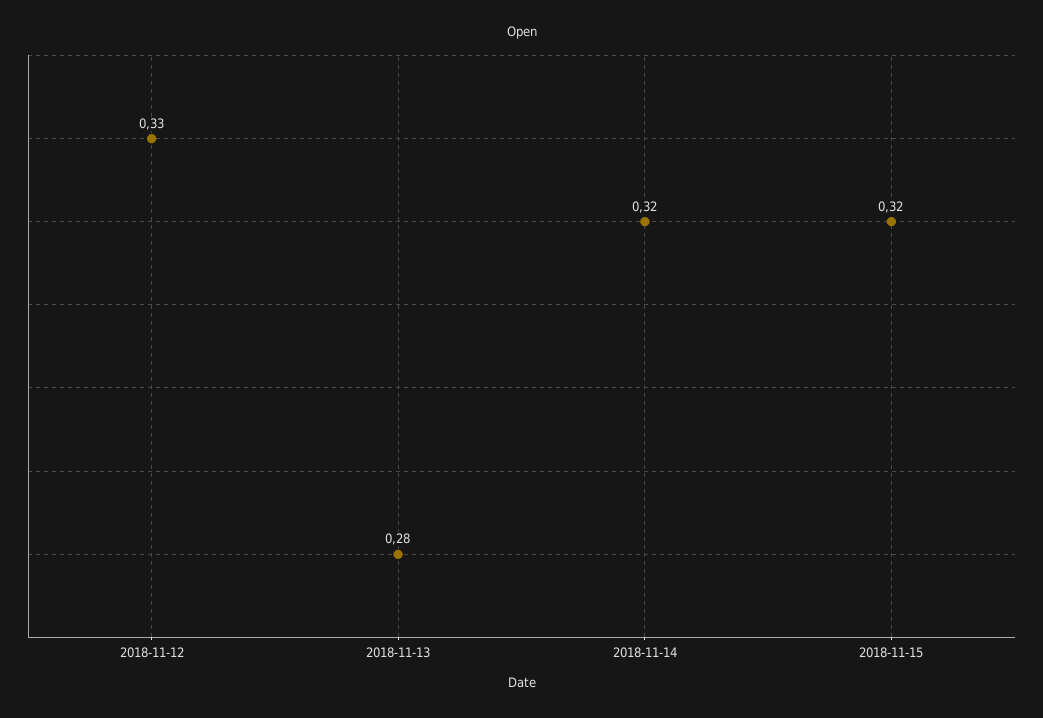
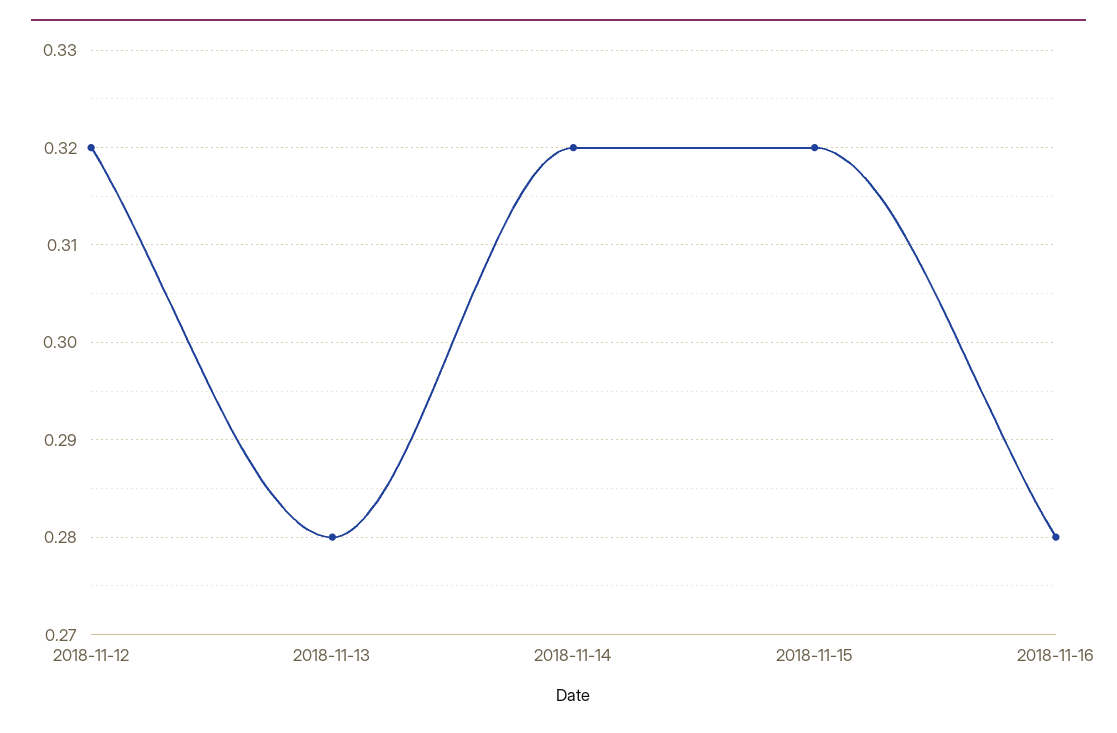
2018-11-12: 0.33 -> 0.32
2018-11-16: none -> 0.28

